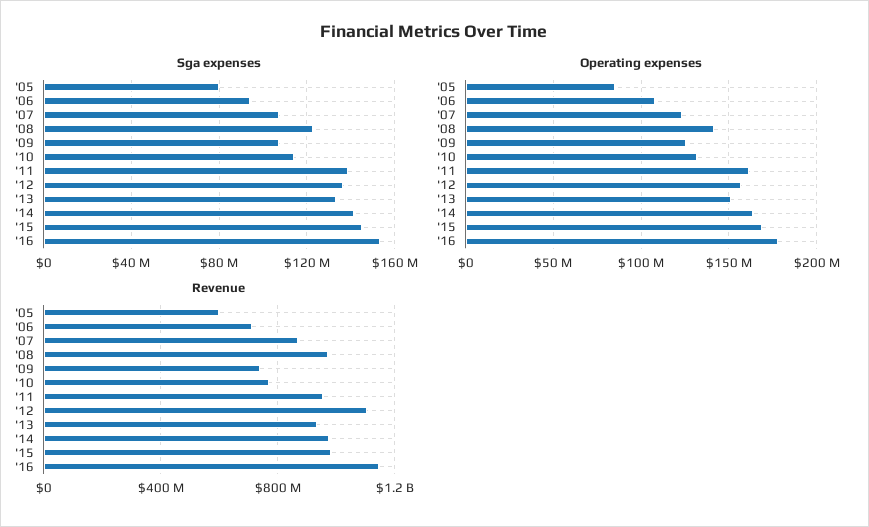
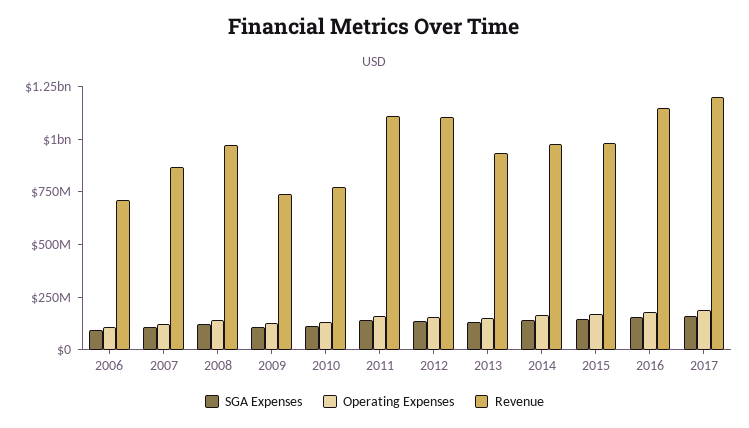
Sga expenses, '05: 80000000 -> none
Operating expenses, '05: 85000000 -> none
Revenue, '05: 600000000 -> none
Revenue, '11: 950000000 -> 1100000000
Sga expenses, 2017: none -> 150000000
Operating expenses, 2017: none -> 200000000
Revenue, 2017: none -> 1200000000

